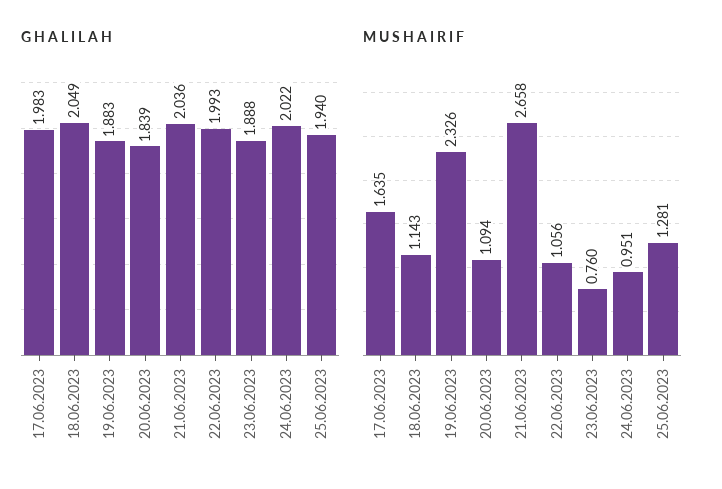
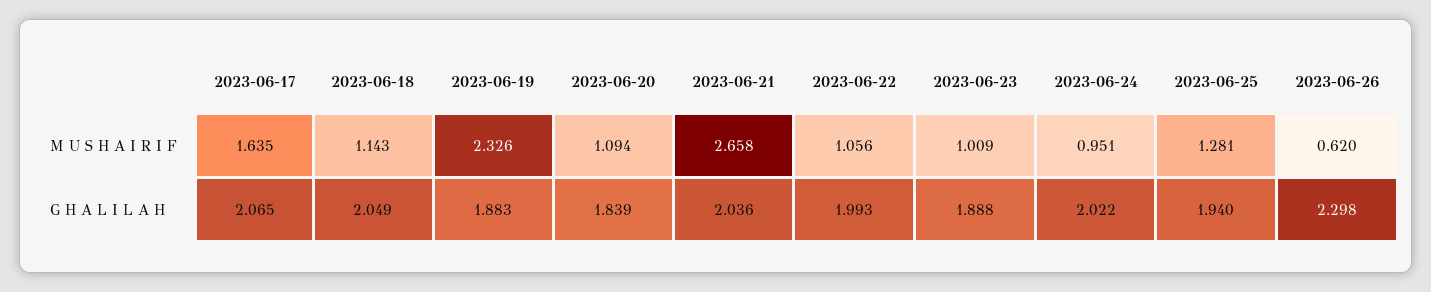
G H A L I L A H, 17.06.2023: 1.983 -> 2.065
M U S H A I R I F, 23.06.2023: 0.76 -> 1.009
M U S H A I R I F, 2023-06-26: none -> 0.62
G H A L I L A H, 2023-06-26: none -> 2.298

